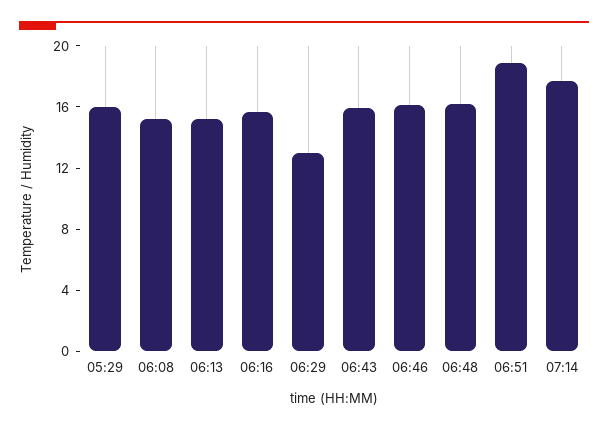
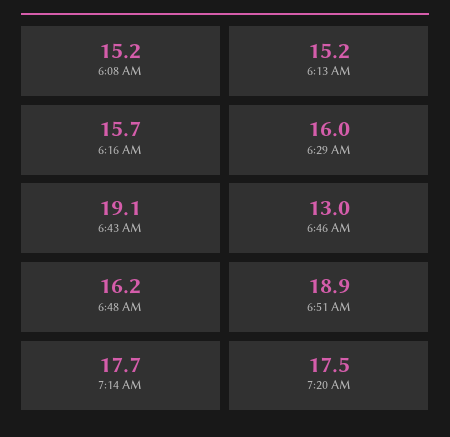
05:29: 16 -> none
06:29: 13 -> 16
06:43: 16 -> 19.1
06:46: 16 -> 13
7:20 AM: none -> 17.5

